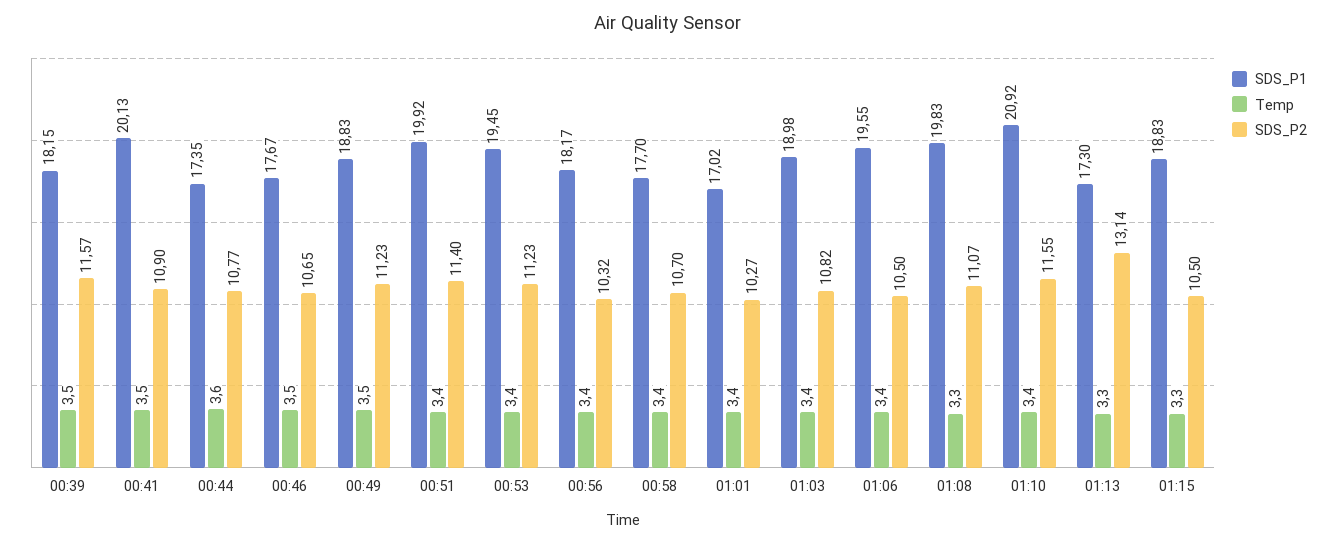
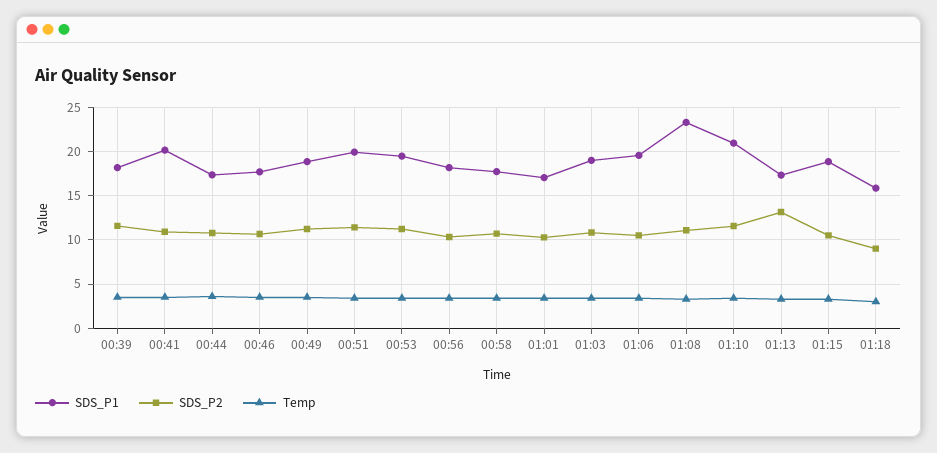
SDS_P1, 01:08: 19.83 -> 23
SDS_P1, 01:18: none -> 16
SDS_P2, 01:18: none -> 9
Temp, 01:18: none -> 3

